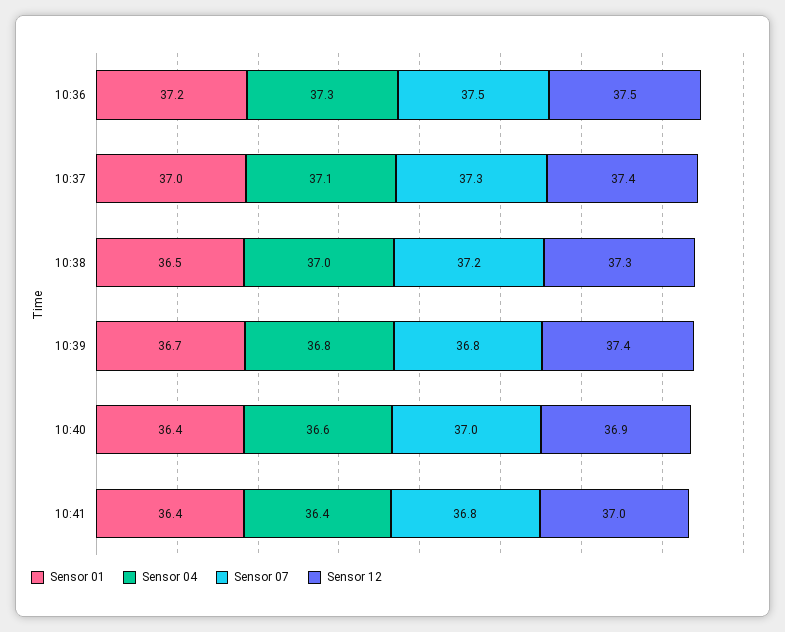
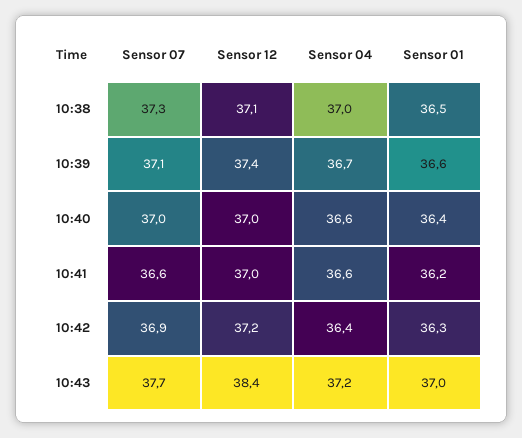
Sensor 01, 10:36: 37.2 -> none
Sensor 04, 10:36: 37.3 -> none
Sensor 07, 10:36: 37.5 -> none
Sensor 12, 10:36: 37.5 -> none
Sensor 01, 10:37: 37 -> none
Sensor 04, 10:37: 37.1 -> none
Sensor 07, 10:37: 37.3 -> none
Sensor 12, 10:37: 37.4 -> none
Sensor 07, 10:38: 37.2 -> 37.3
Sensor 12, 10:38: 37.3 -> 37.1
Sensor 01, 10:39: 36.7 -> 36.6
Sensor 04, 10:39: 36.8 -> 36.7
Sensor 07, 10:39: 36.8 -> 37.1
Sensor 12, 10:40: 36.9 -> 37
Sensor 01, 10:41: 36.4 -> 36.2
Sensor 04, 10:41: 36.4 -> 36.6
Sensor 07, 10:41: 36.8 -> 36.6
Sensor 07, 10:42: none -> 36.9
Sensor 12, 10:42: none -> 37.2
Sensor 04, 10:42: none -> 36.4
Sensor 01, 10:42: none -> 36.3
Sensor 07, 10:43: none -> 37.7
Sensor 12, 10:43: none -> 38.4
Sensor 04, 10:43: none -> 37.2
Sensor 01, 10:43: none -> 37

